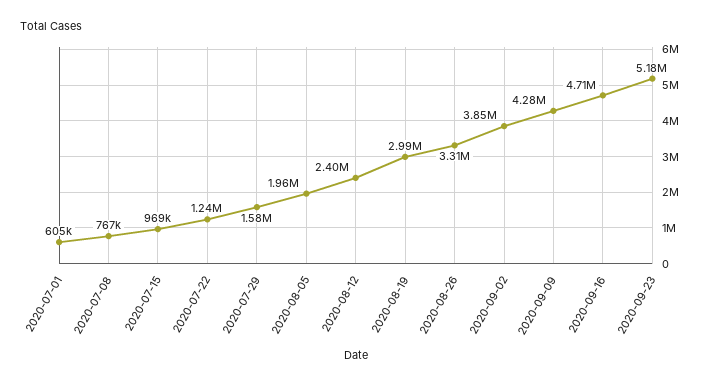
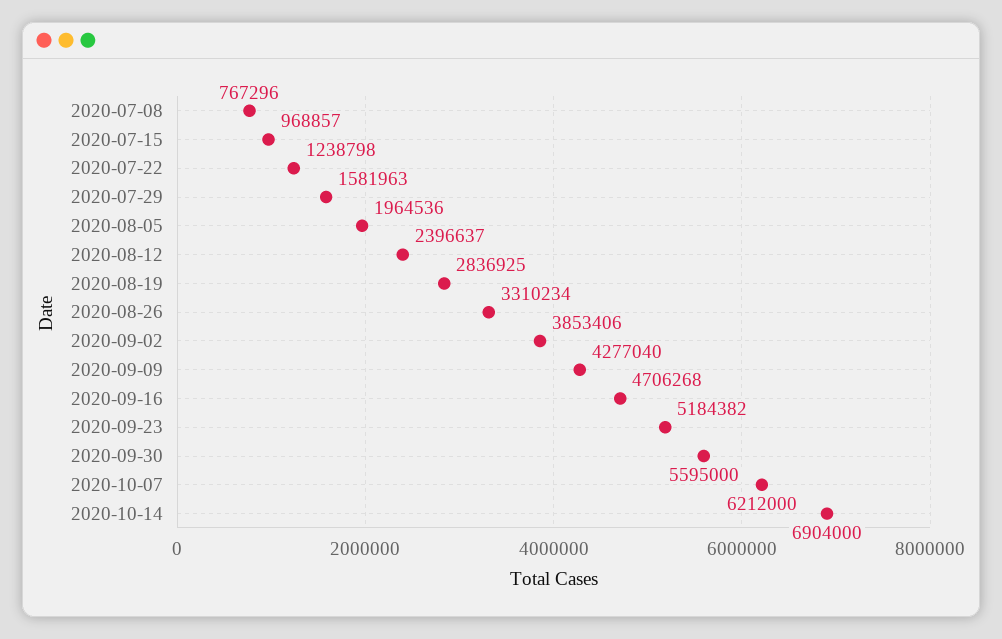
2020-07-01: 605000 -> none
2020-08-19: 2990000 -> 2836925
2020-09-30: none -> 5595000
2020-10-07: none -> 6212000
2020-10-14: none -> 6904000

